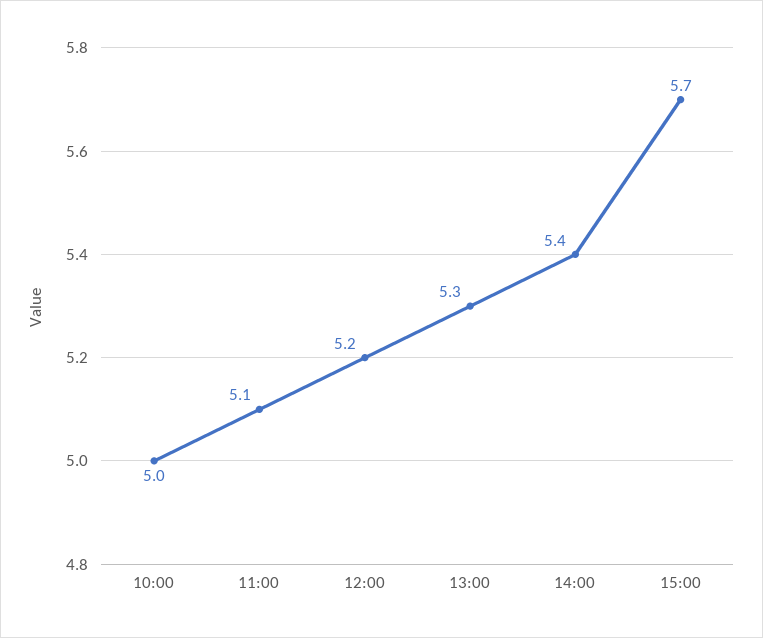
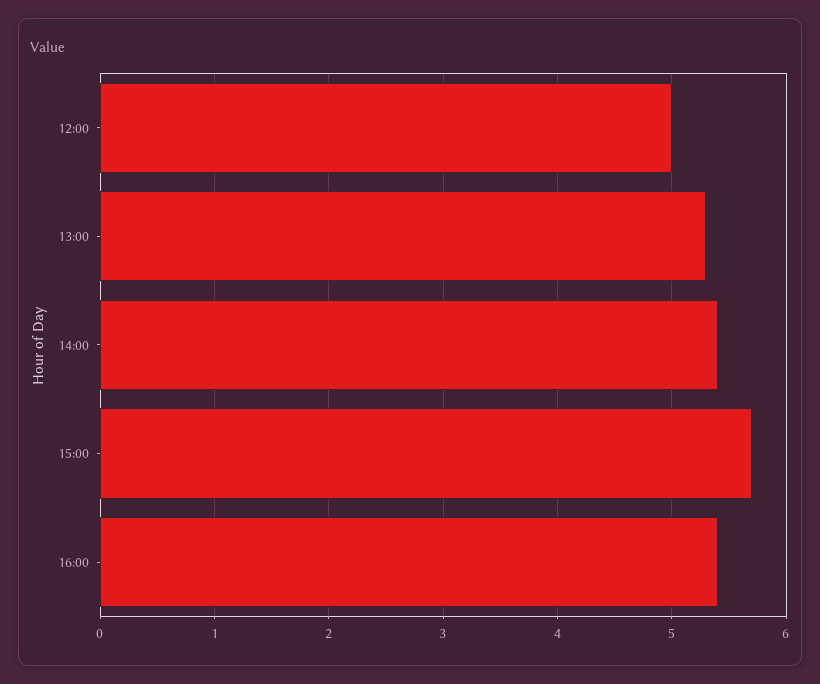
10:00: 5 -> none
11:00: 5.1 -> none
12:00: 5.2 -> 5
16:00: none -> 5.4

